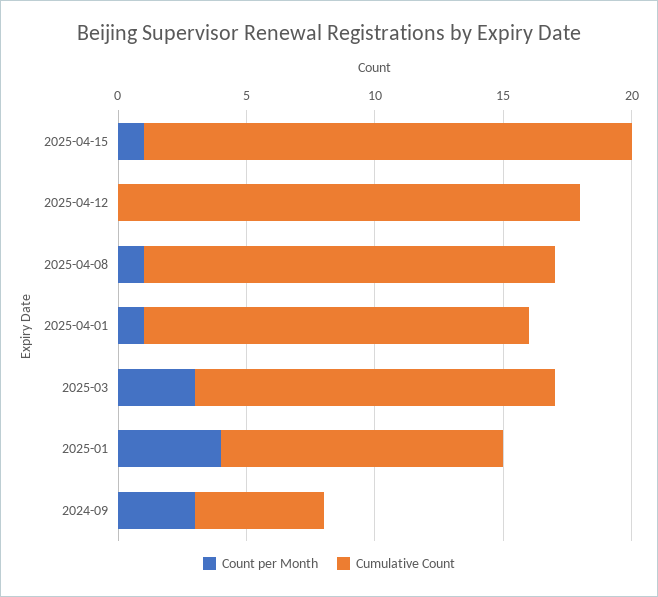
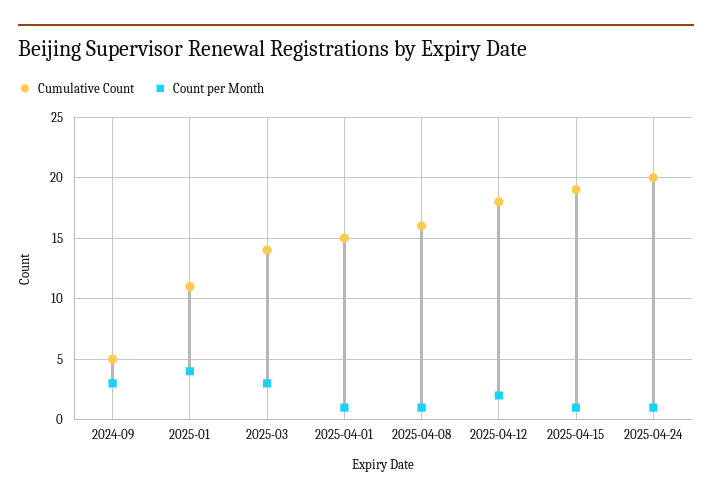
Count per Month, 2025-04-12: 0 -> 2
Cumulative Count, 2025-04-24: none -> 20
Count per Month, 2025-04-24: none -> 1

